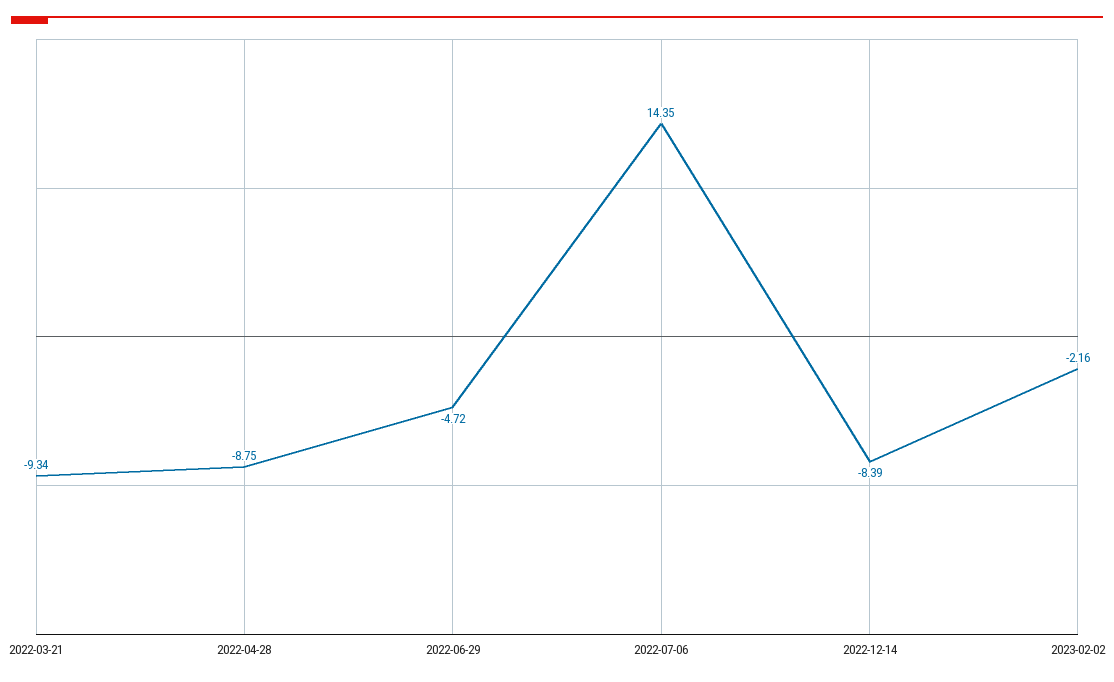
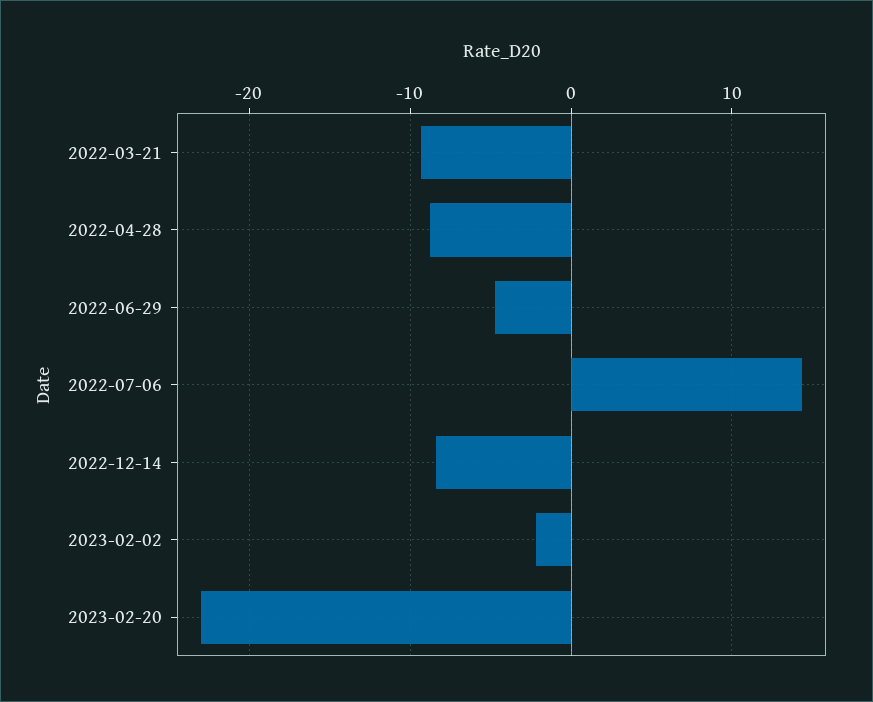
2023-02-20: none -> -23

